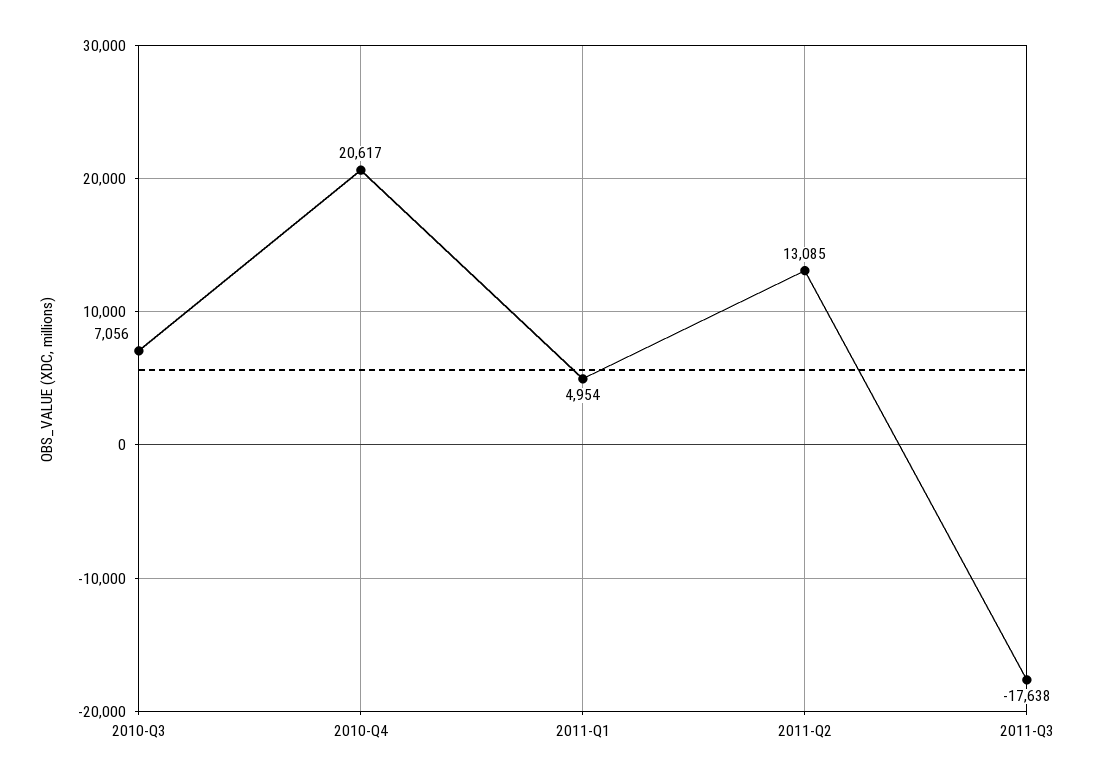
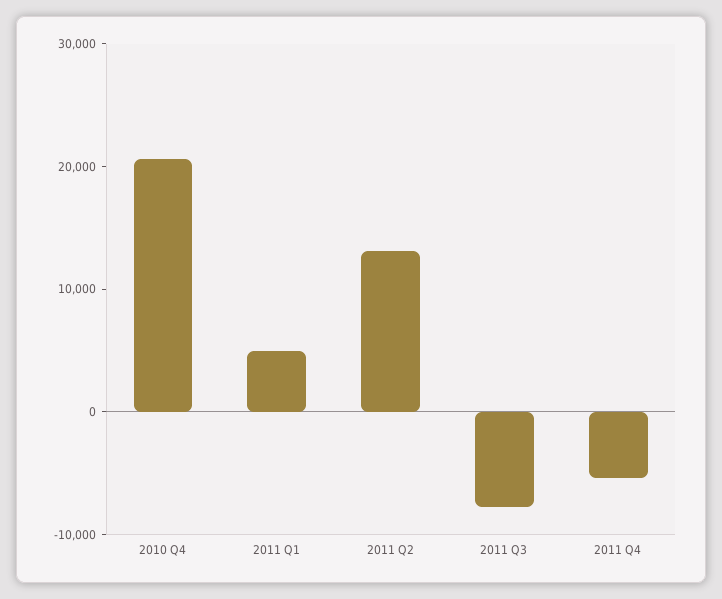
2010-Q3: 7056 -> none
2011-Q3: -17638 -> -8000
2011 Q4: none -> -6000

